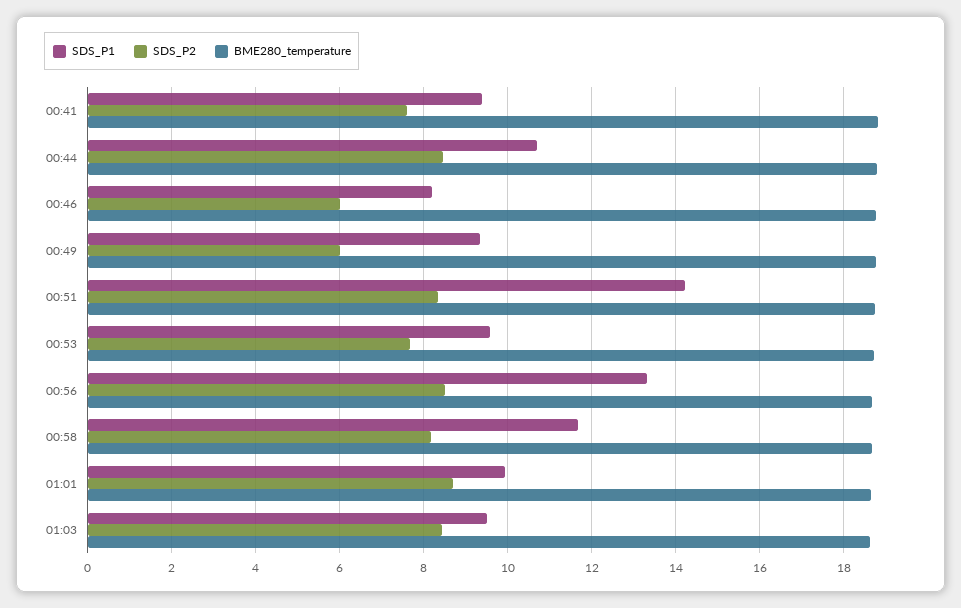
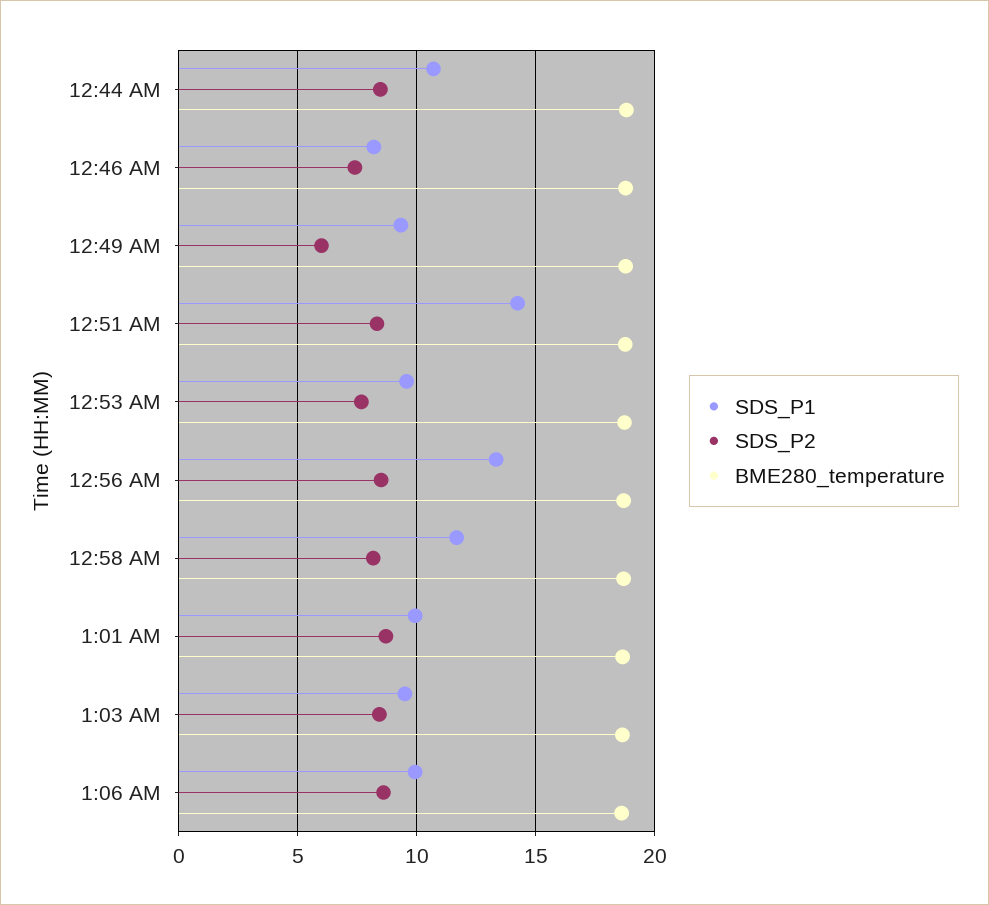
SDS_P1, 00:41: 9.4 -> none
SDS_P2, 00:41: 7.6 -> none
BME280_temperature, 00:41: 18.8 -> none
SDS_P2, 00:46: 6 -> 7.5
SDS_P1, 1:06 AM: none -> 10
SDS_P2, 1:06 AM: none -> 8.5
BME280_temperature, 1:06 AM: none -> 18.5

